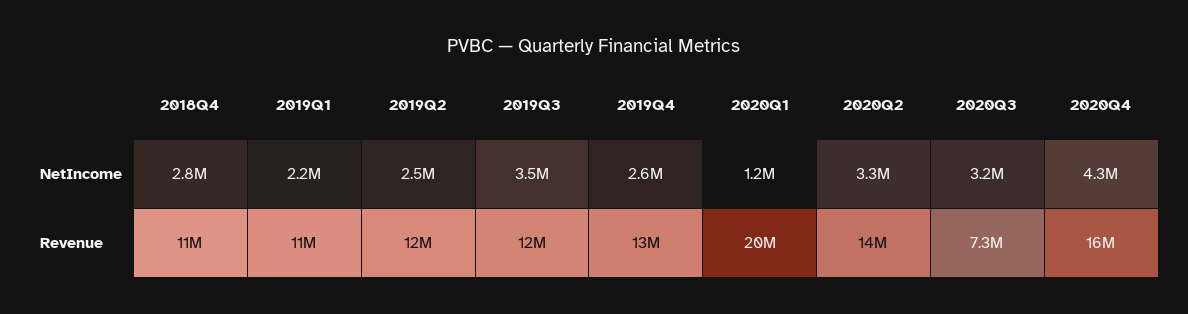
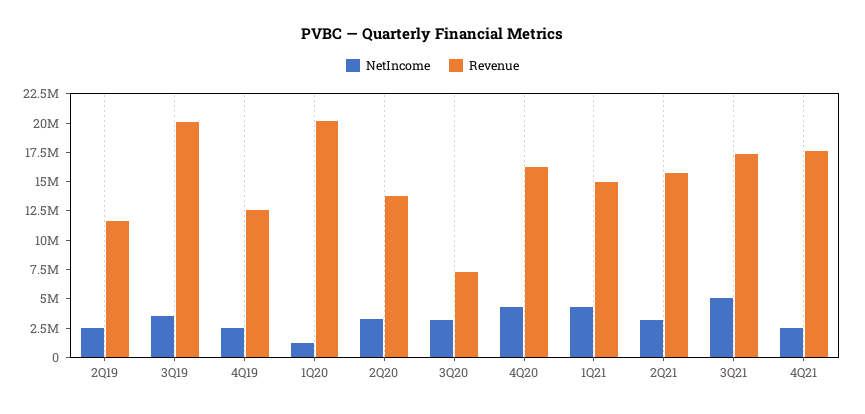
NetIncome, 2018Q4: 2800000 -> none
NetIncome, 2019Q1: 2200000 -> none
Revenue, 2018Q4: 11000000 -> none
Revenue, 2019Q1: 11000000 -> none
Revenue, 2019Q3: 12000000 -> 20000000
NetIncome, 1Q21: none -> 5000000
Revenue, 1Q21: none -> 15000000
NetIncome, 2Q21: none -> 2500000
Revenue, 2Q21: none -> 15000000
NetIncome, 3Q21: none -> 5000000
Revenue, 3Q21: none -> 17500000
NetIncome, 4Q21: none -> 2500000
Revenue, 4Q21: none -> 17500000

